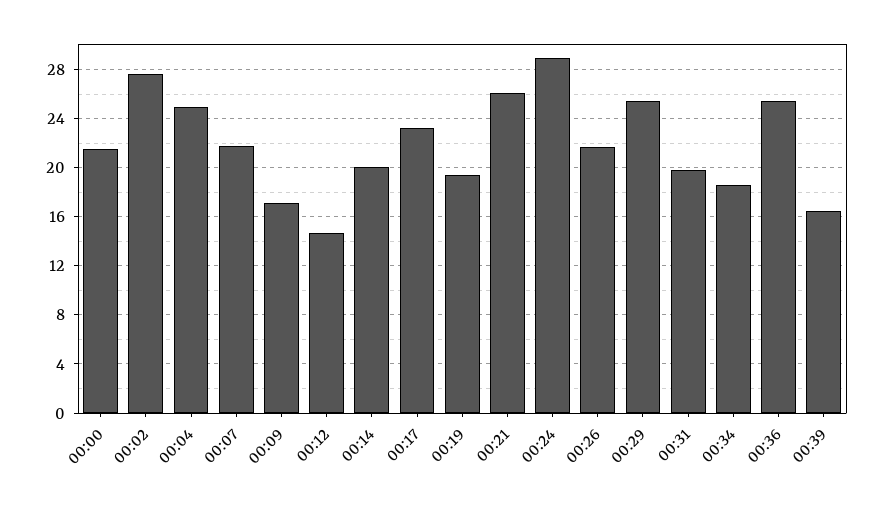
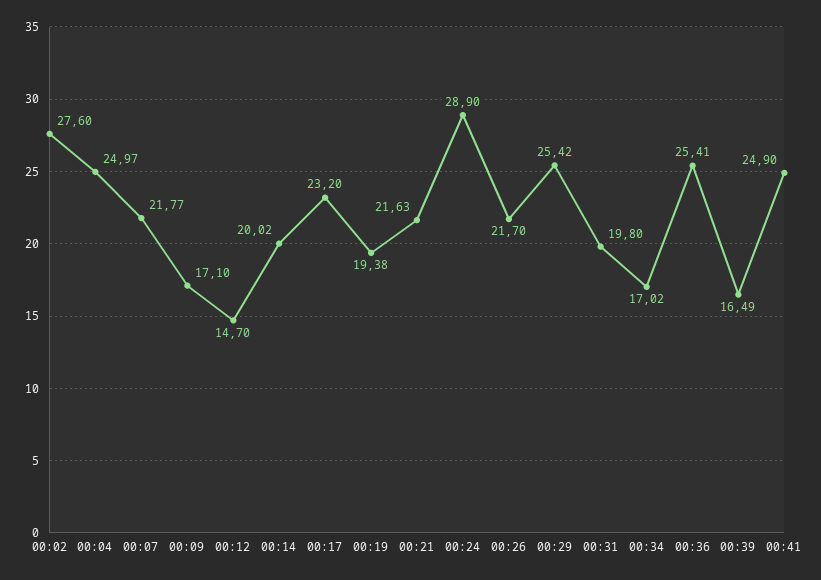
00:00: 21.5 -> none
00:21: 26 -> 21.63
00:34: 18.5 -> 17.02
00:41: none -> 24.9

